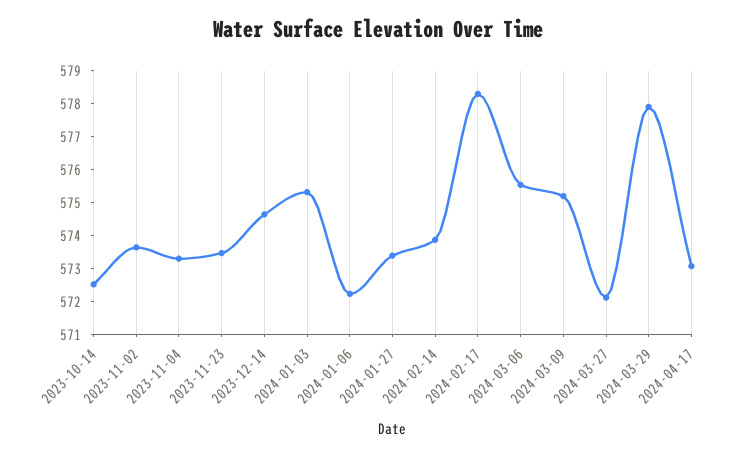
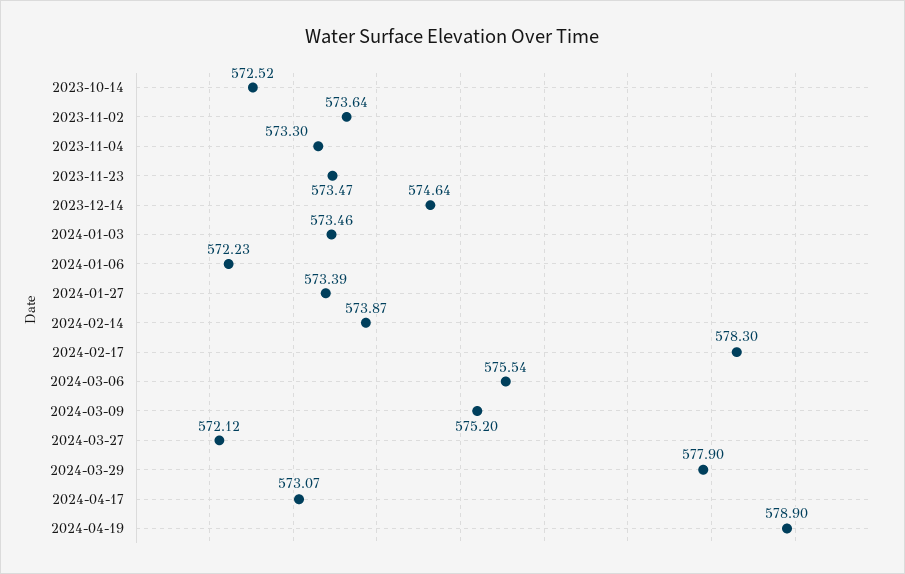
2024-01-03: 575.25 -> 573.46
2024-04-19: none -> 578.9

